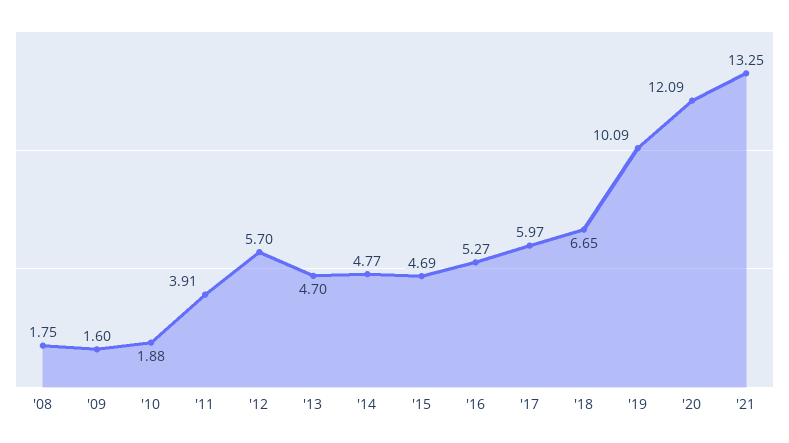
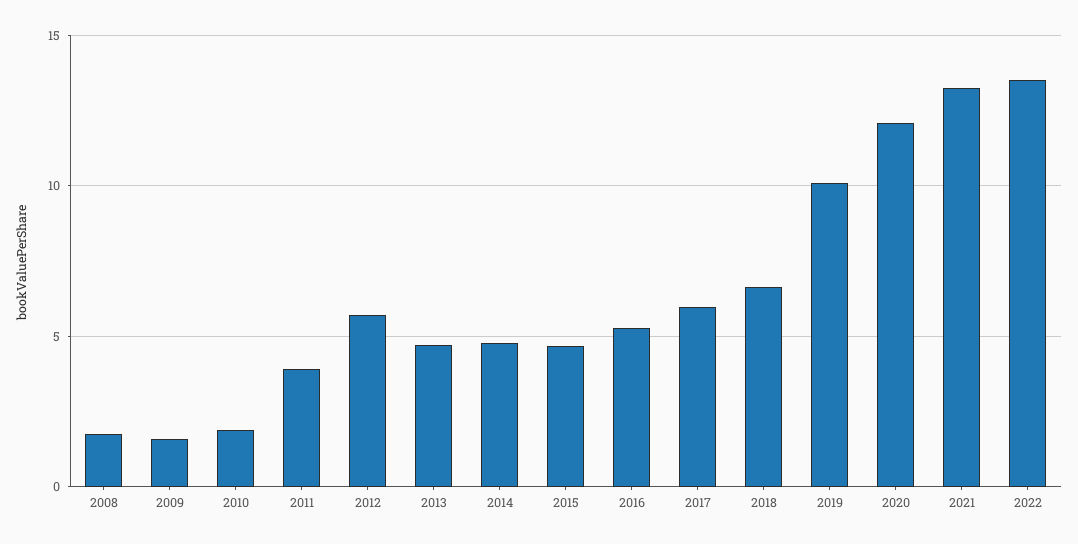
2022: none -> 13.5

